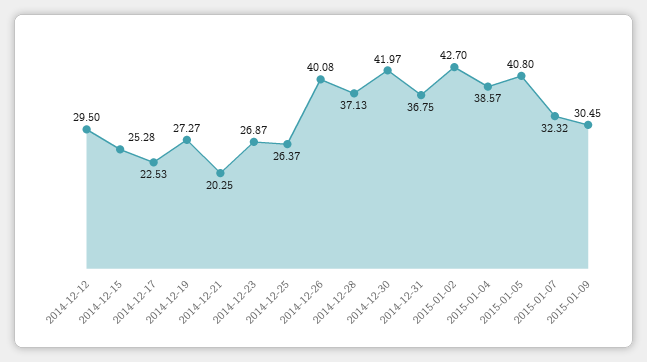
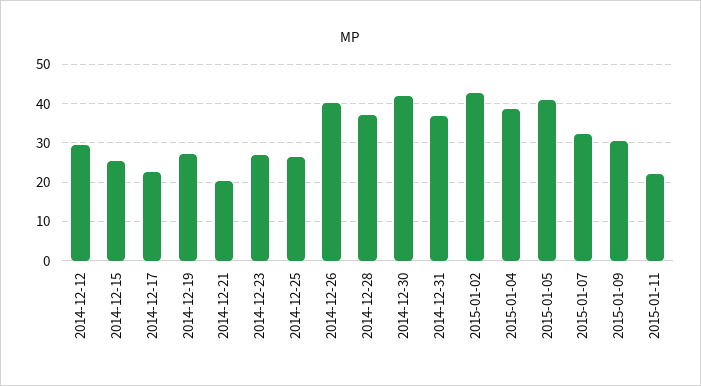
2015-01-11: none -> 22

